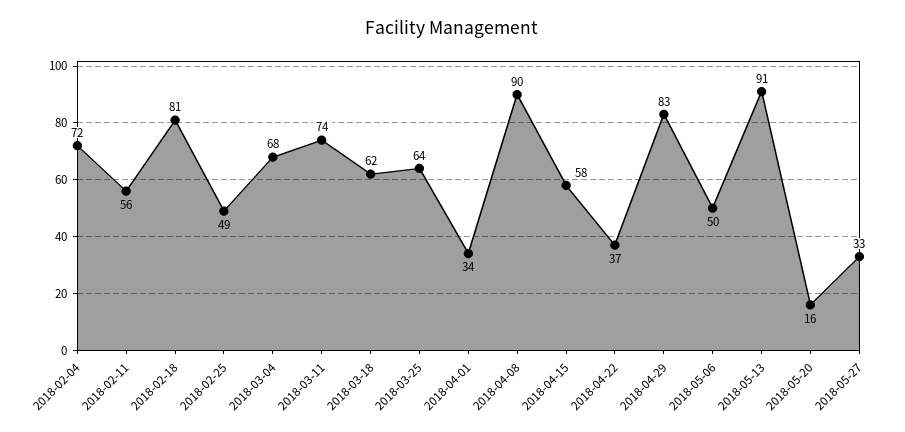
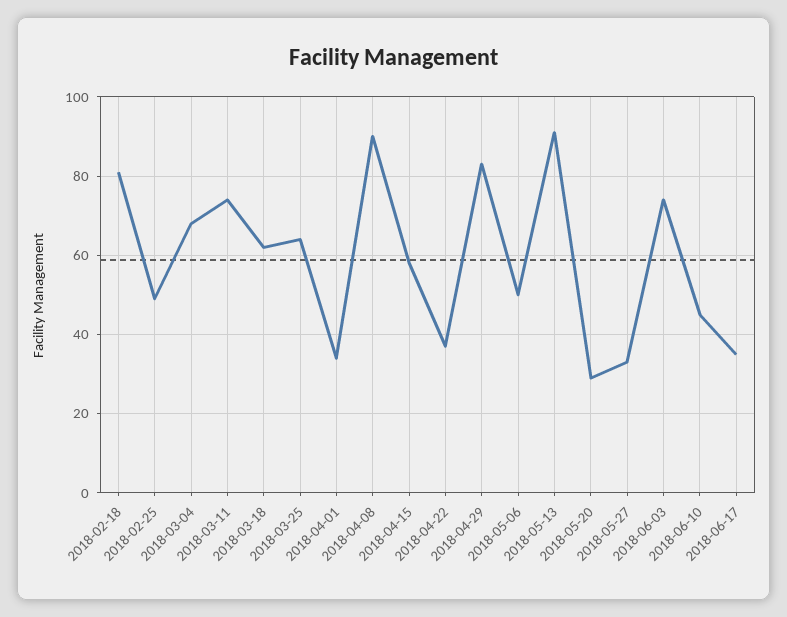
2018-02-04: 72 -> none
2018-02-11: 56 -> none
2018-05-20: 16 -> 30
2018-06-03: none -> 75
2018-06-10: none -> 45
2018-06-17: none -> 35

